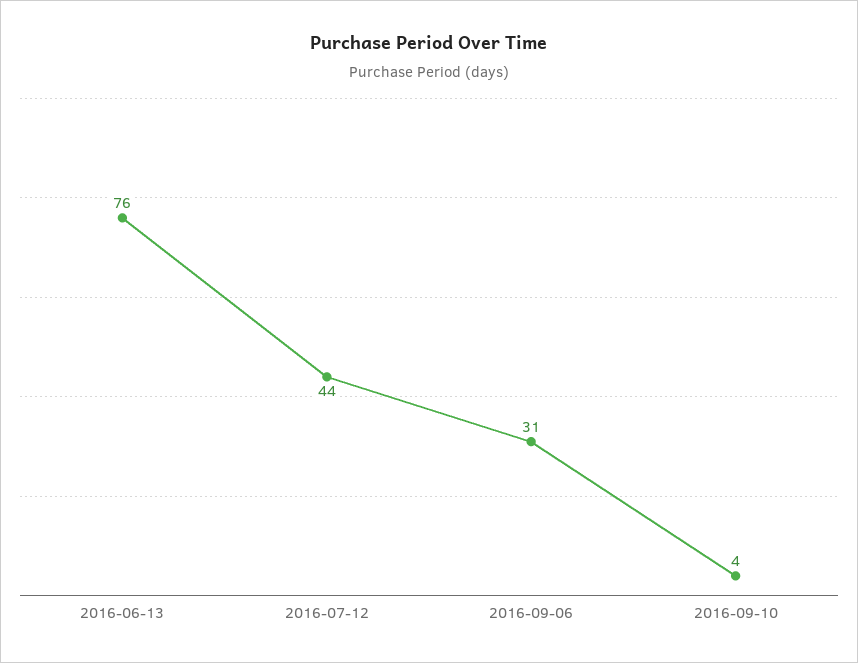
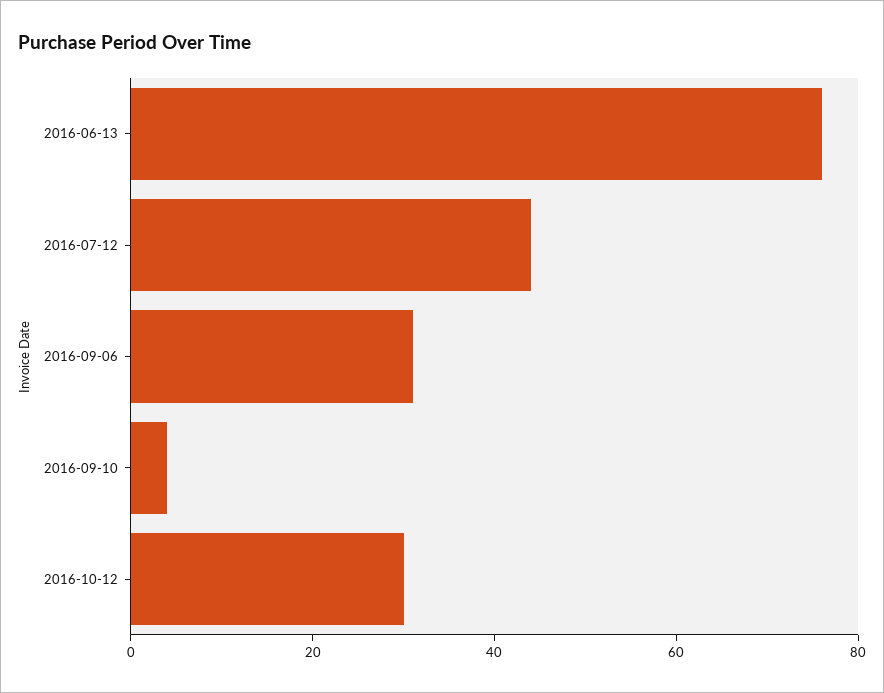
2016-10-12: none -> 30

